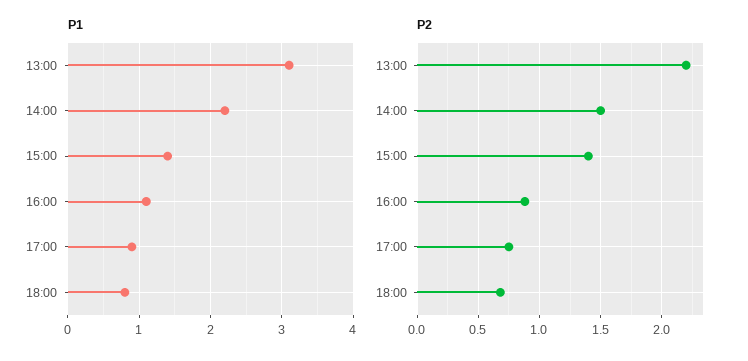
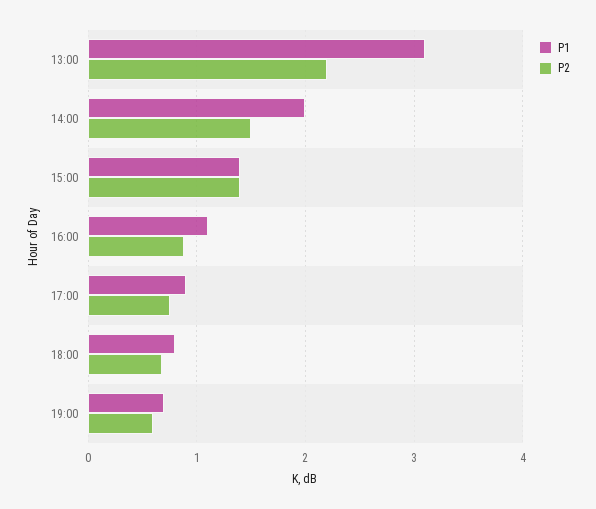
P1, 14:00: 2.2 -> 2
P1, 19:00: none -> 0.7
P2, 19:00: none -> 0.6

